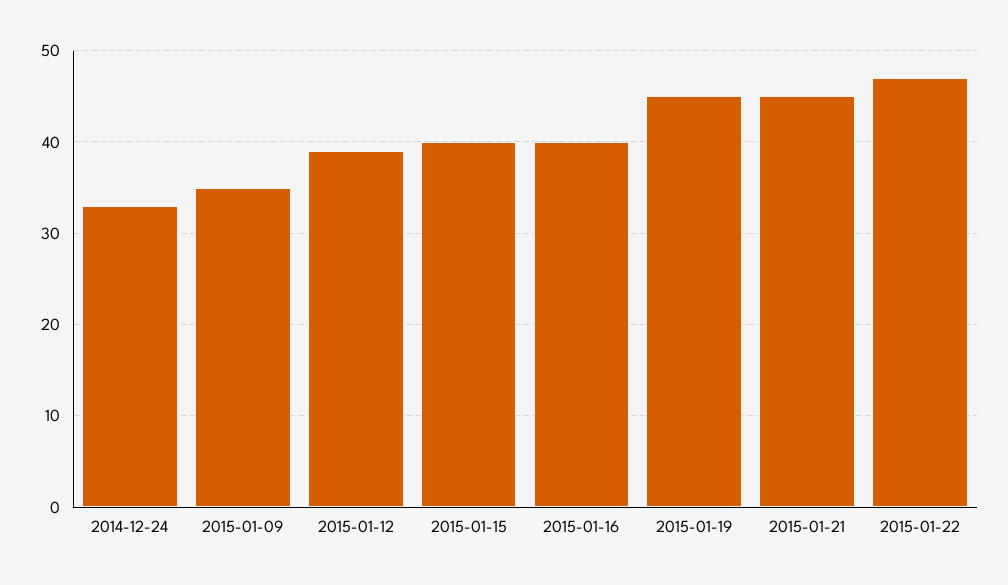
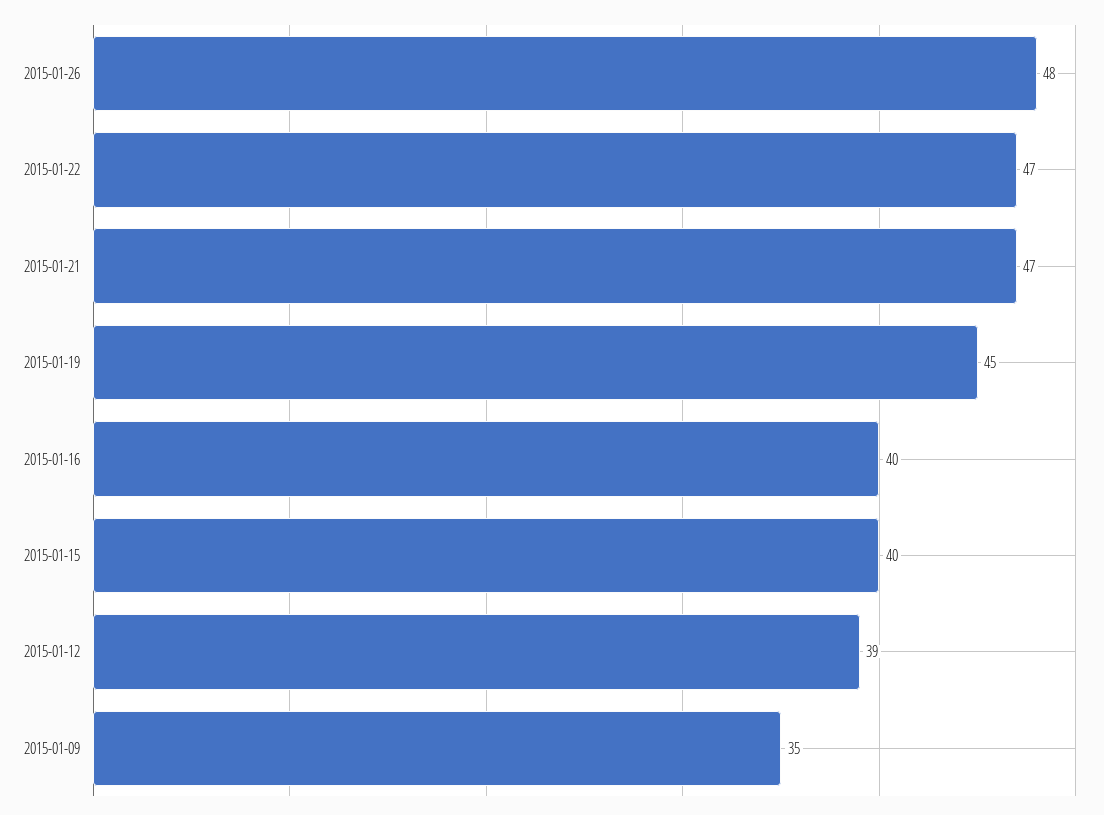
2014-12-24: 33 -> none
2015-01-21: 45 -> 47
2015-01-26: none -> 48

